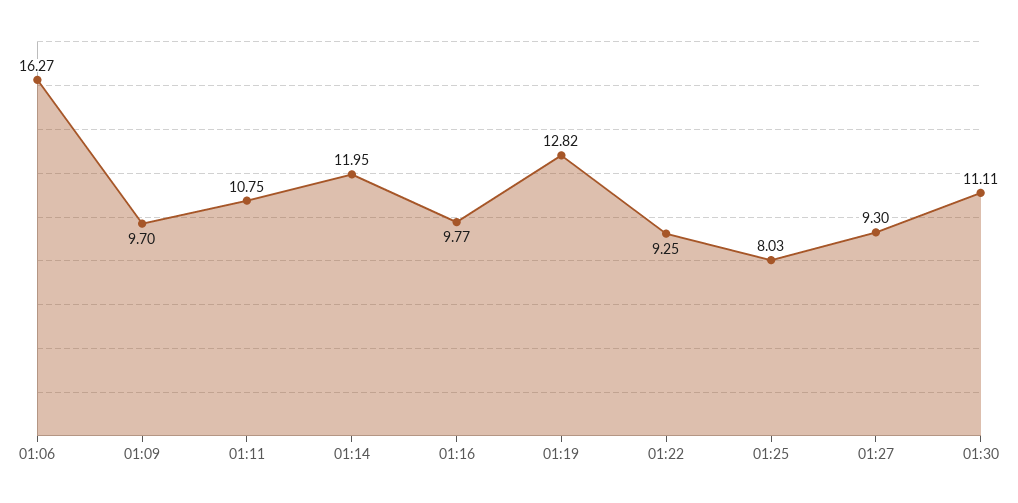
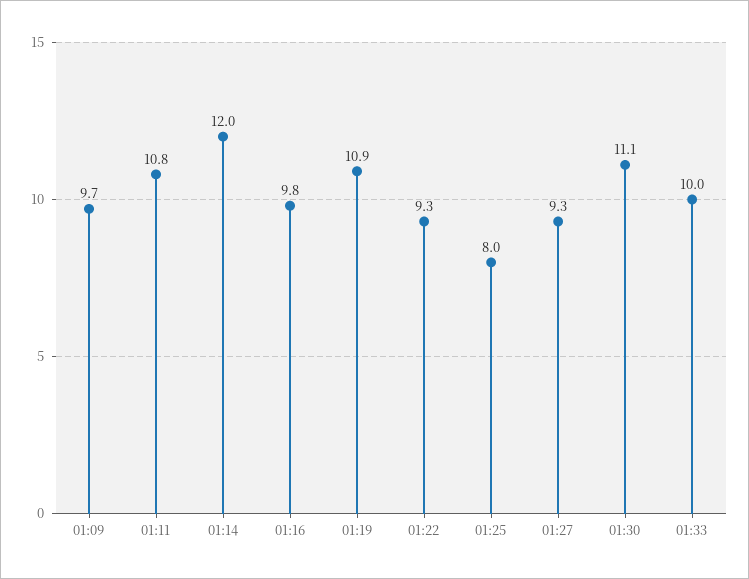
01:06: 16.27 -> none
01:19: 12.82 -> 10.9
01:33: none -> 10

